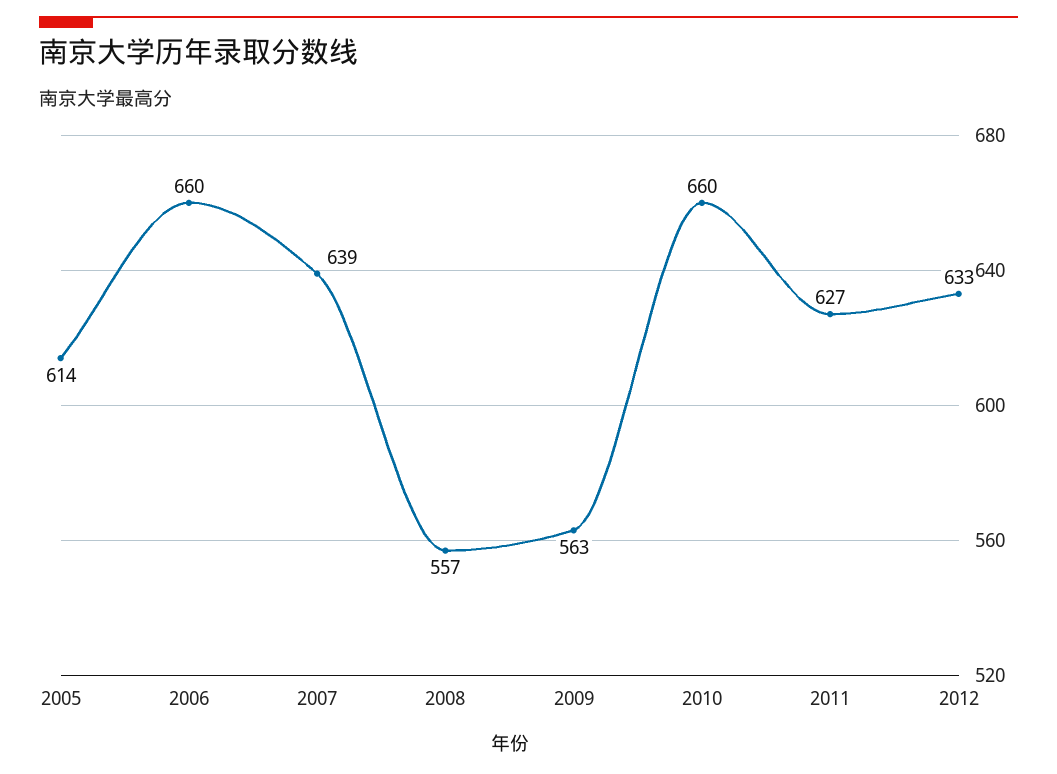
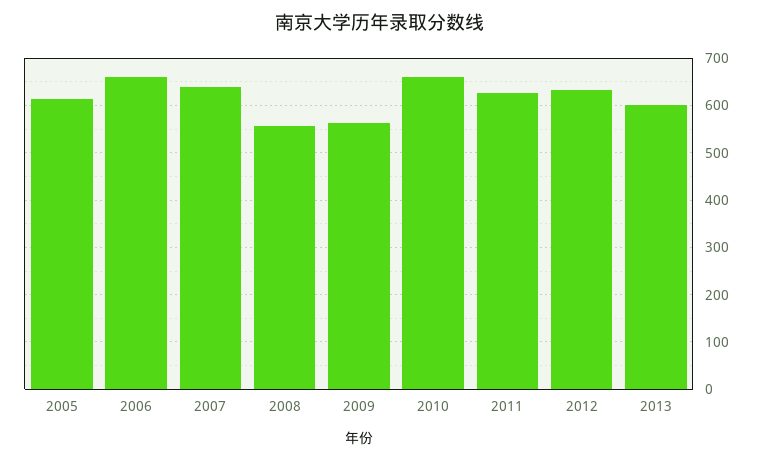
2013: none -> 600

